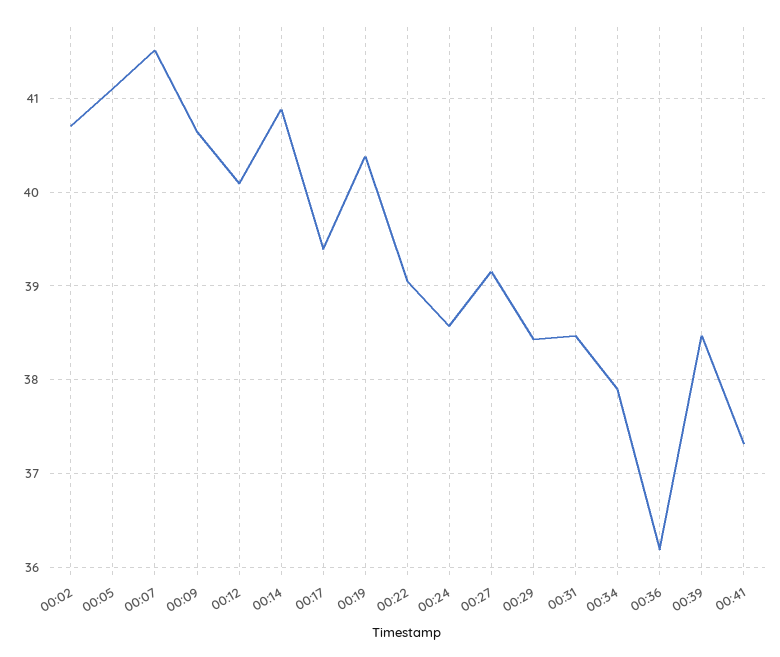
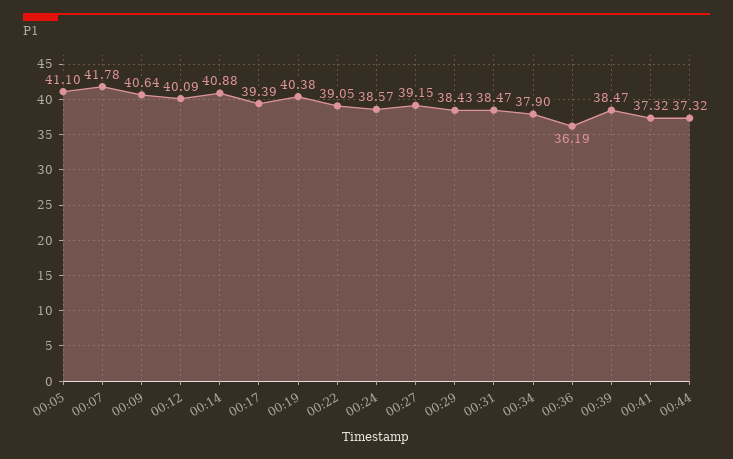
00:02: 40.7 -> none
00:07: 41.5 -> 41.78
00:44: none -> 37.32

